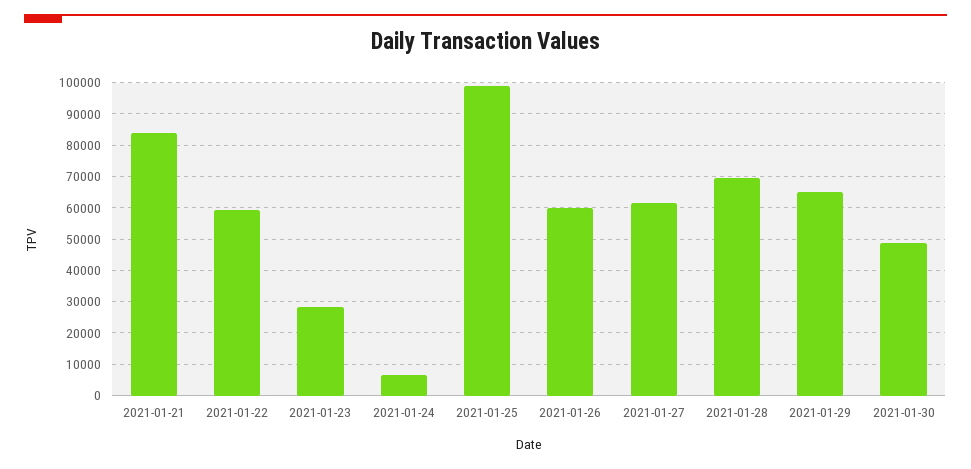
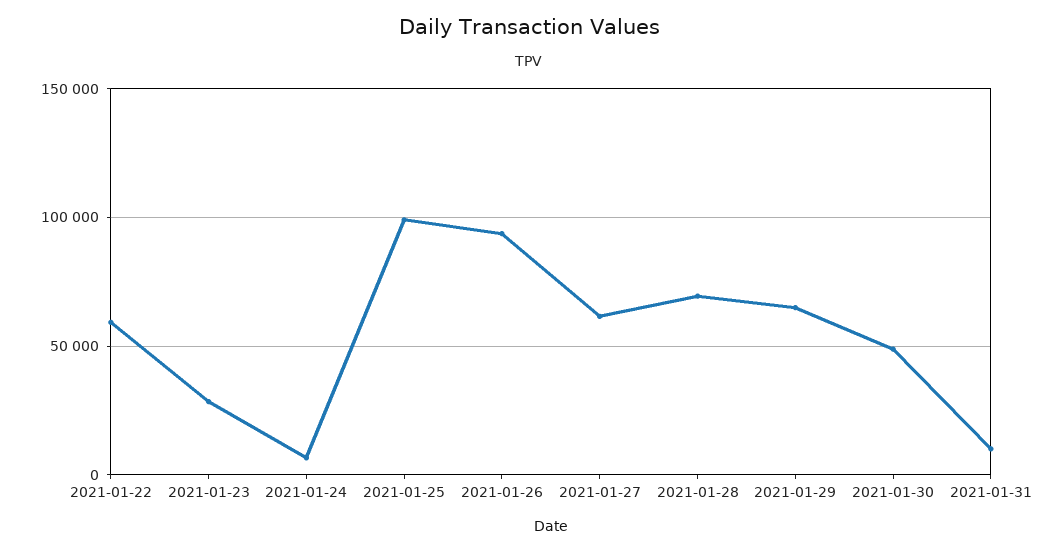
2021-01-21: 84000 -> none
2021-01-26: 60000 -> 95000
2021-01-31: none -> 10000

